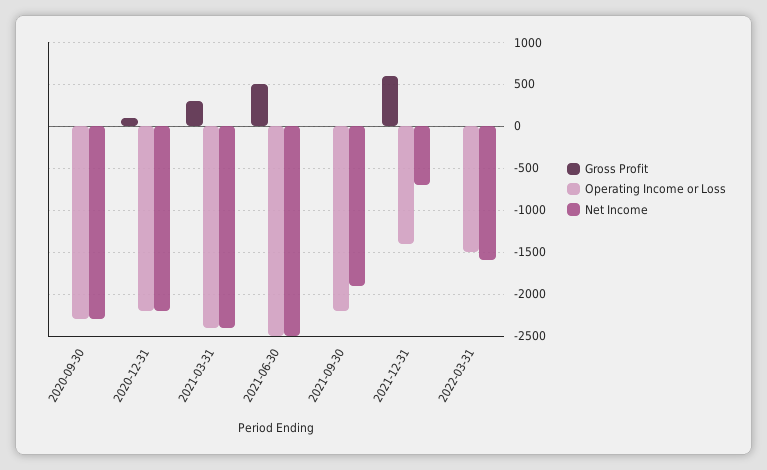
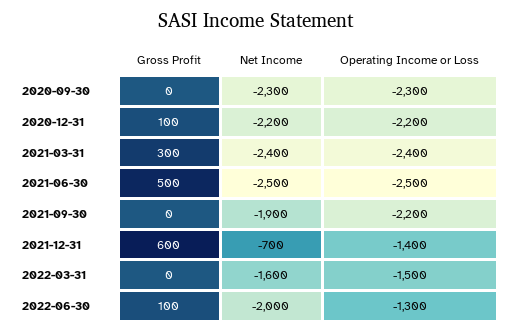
Gross Profit, 2022-06-30: none -> 100
Net Income, 2022-06-30: none -> -2000
Operating Income or Loss, 2022-06-30: none -> -1300

